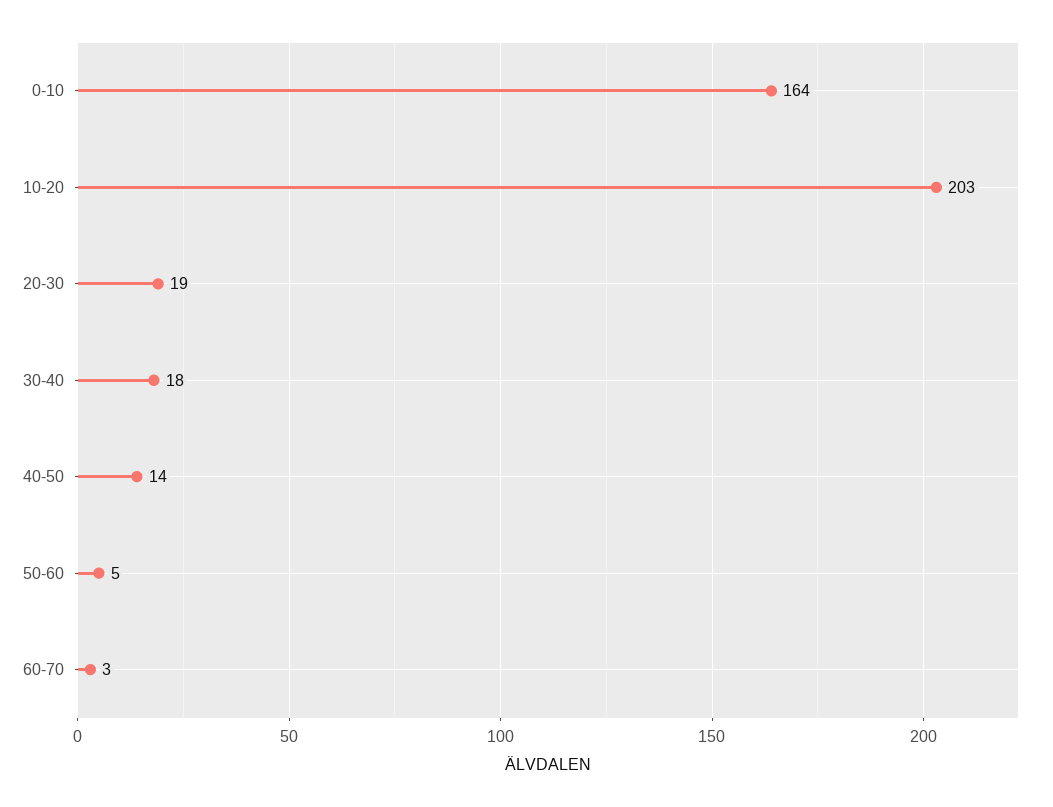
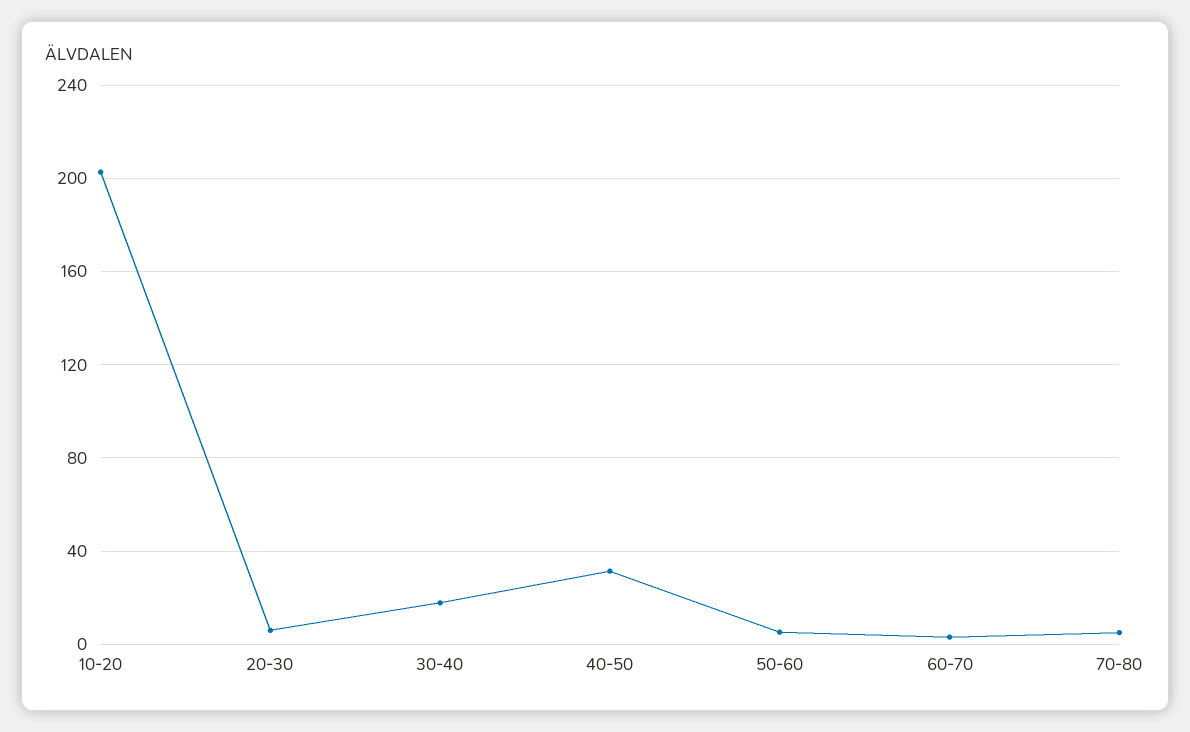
0-10: 164 -> none
20-30: 19 -> 5
40-50: 14 -> 30
70-80: none -> 5

